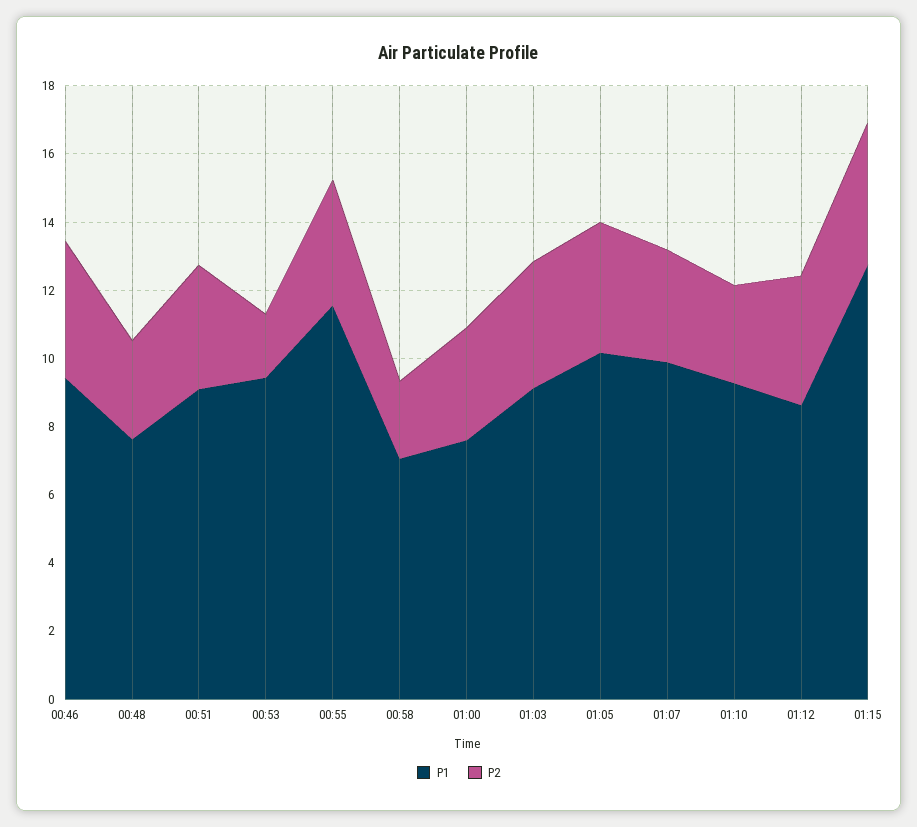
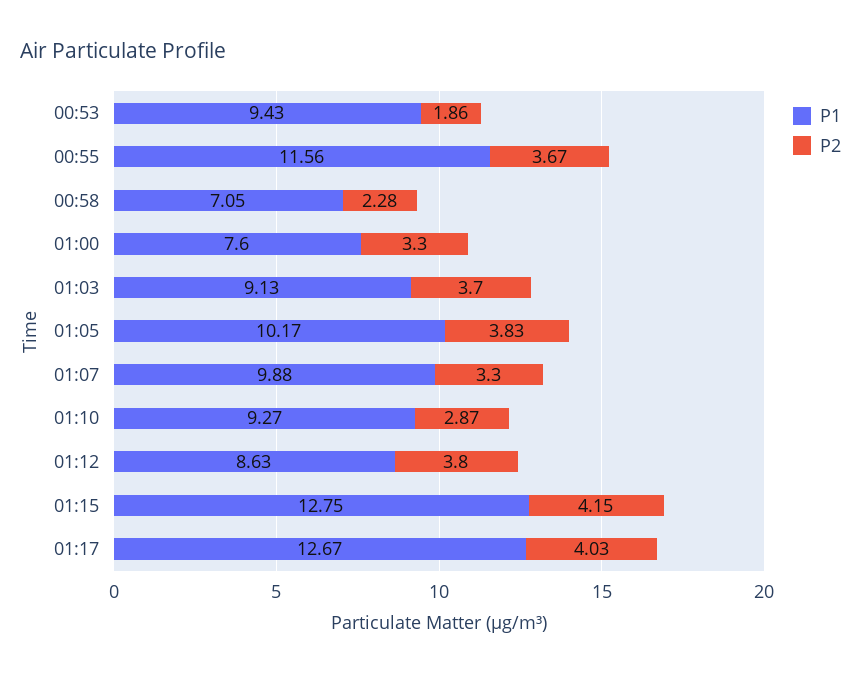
P1, 00:46: 9.5 -> none
P2, 00:46: 4 -> none
P1, 00:48: 7.5 -> none
P2, 00:48: 3 -> none
P1, 00:51: 9 -> none
P2, 00:51: 3.5 -> none
P1, 01:17: none -> 12.67
P2, 01:17: none -> 4.03

